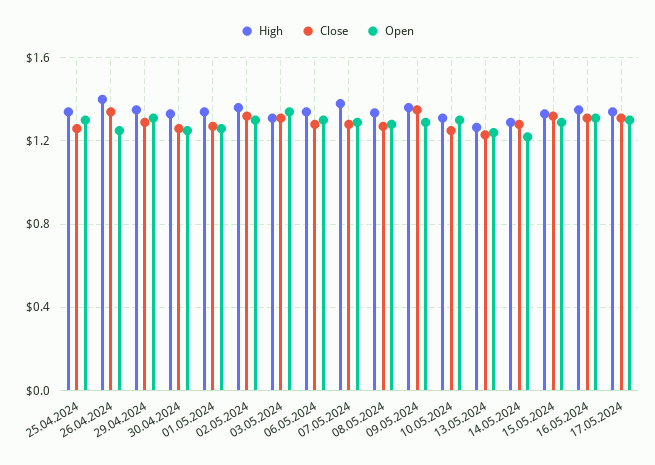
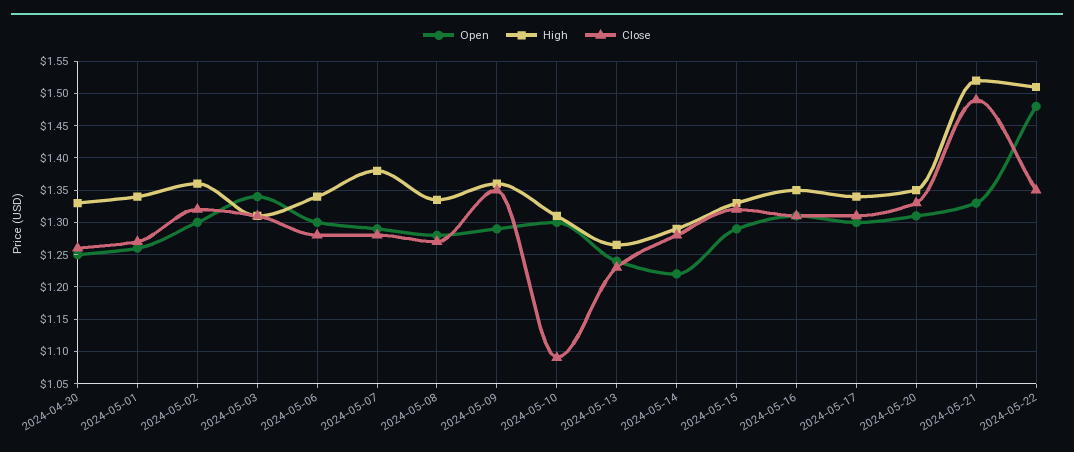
High, 25.04.2024: 1.35 -> none
Close, 25.04.2024: 1.25 -> none
Open, 25.04.2024: 1.3 -> none
High, 26.04.2024: 1.4 -> none
Close, 26.04.2024: 1.35 -> none
Open, 26.04.2024: 1.25 -> none
High, 29.04.2024: 1.35 -> none
Close, 29.04.2024: 1.3 -> none
Open, 29.04.2024: 1.3 -> none
Close, 10.05.2024: 1.25 -> 1.09
Open, 2024-05-20: none -> 1.31
High, 2024-05-20: none -> 1.35
Close, 2024-05-20: none -> 1.33
Open, 2024-05-21: none -> 1.33
High, 2024-05-21: none -> 1.52
Close, 2024-05-21: none -> 1.49
Open, 2024-05-22: none -> 1.48
High, 2024-05-22: none -> 1.51
Close, 2024-05-22: none -> 1.35

